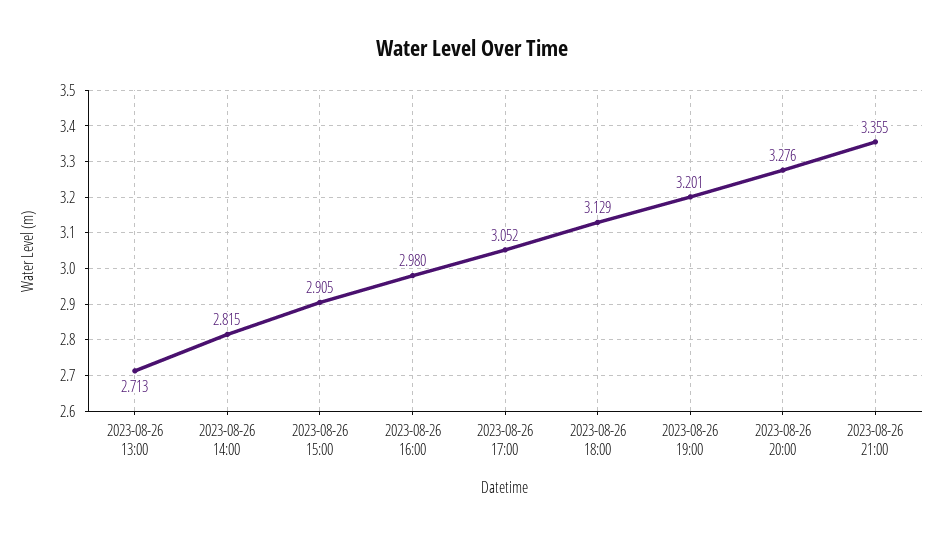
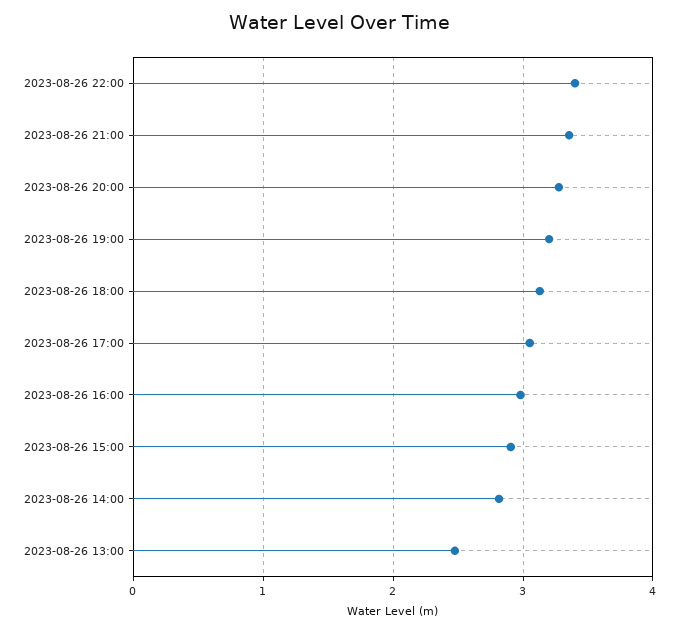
2023-08-26 13:00: 2.713 -> 2.5
2023-08-26 22:00: none -> 3.4

